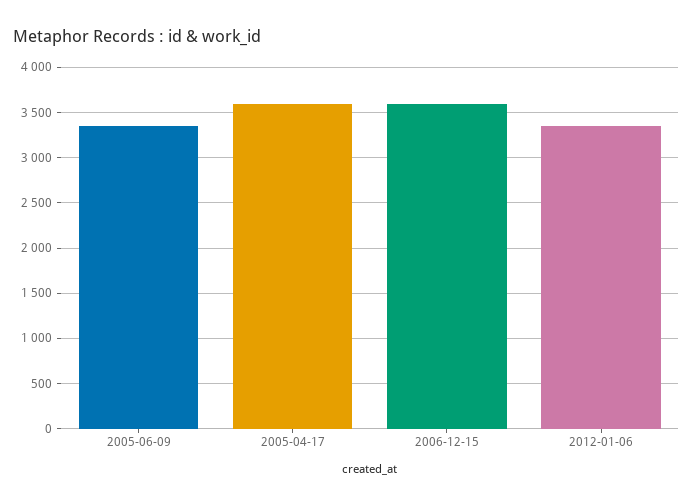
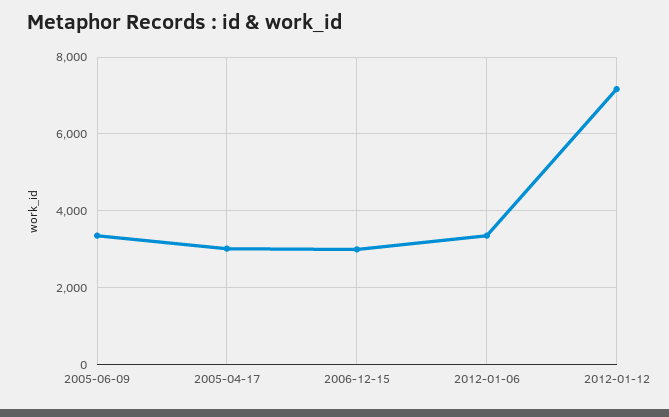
2005-04-17: 3600 -> 3000
2006-12-15: 3600 -> 3000
2012-01-12: none -> 7200

